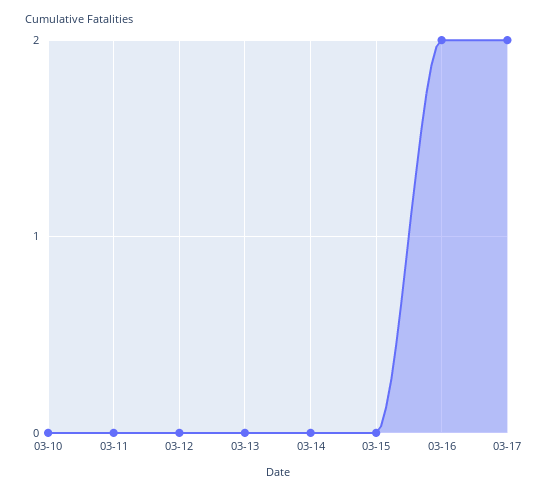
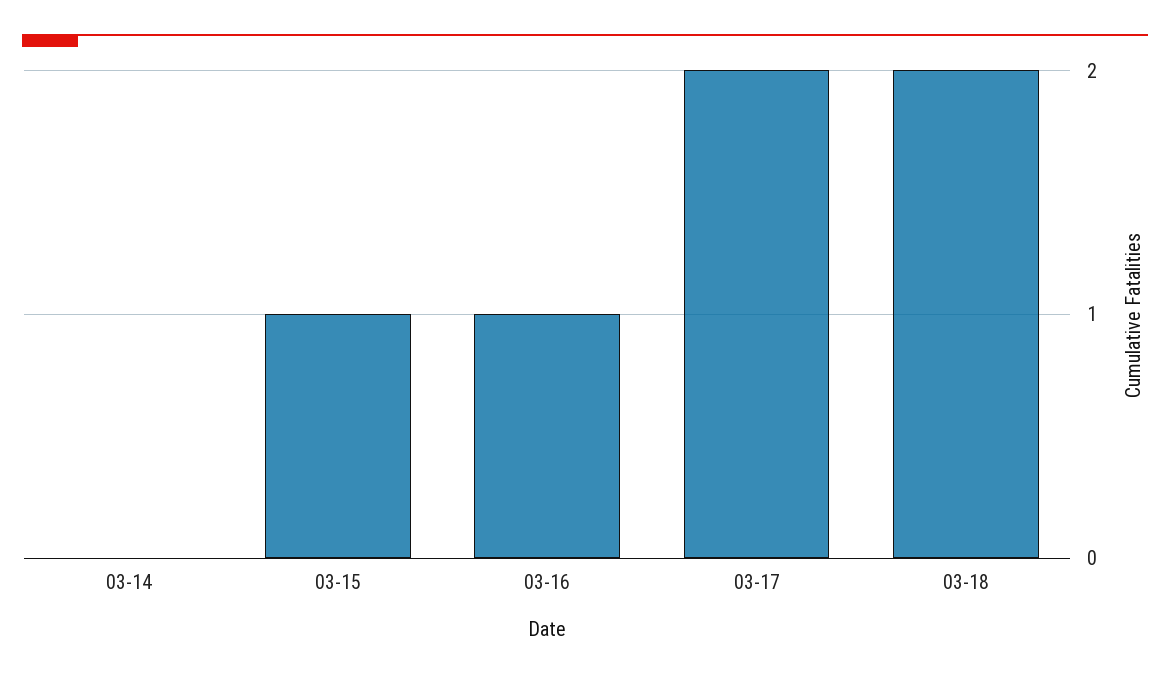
03-10: 0 -> none
03-11: 0 -> none
03-12: 0 -> none
03-13: 0 -> none
03-15: 0 -> 1
03-16: 2 -> 1
03-18: none -> 2

